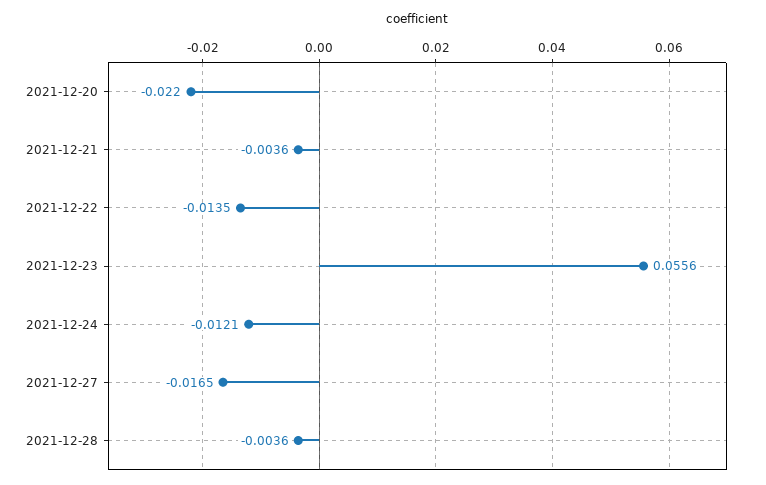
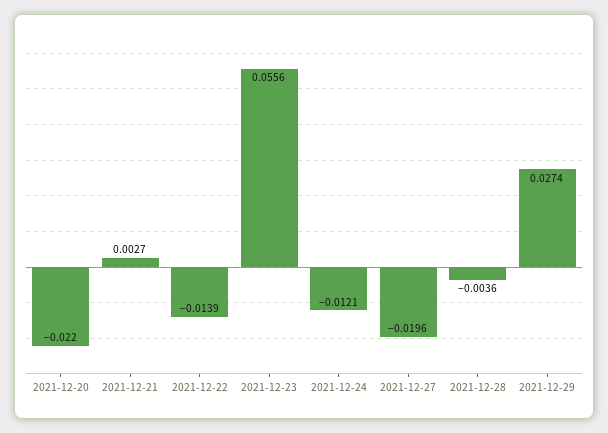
2021-12-21: -0.0036 -> 0.0027
2021-12-22: -0.0135 -> -0.0139
2021-12-27: -0.0165 -> -0.0196
2021-12-29: none -> 0.0274

